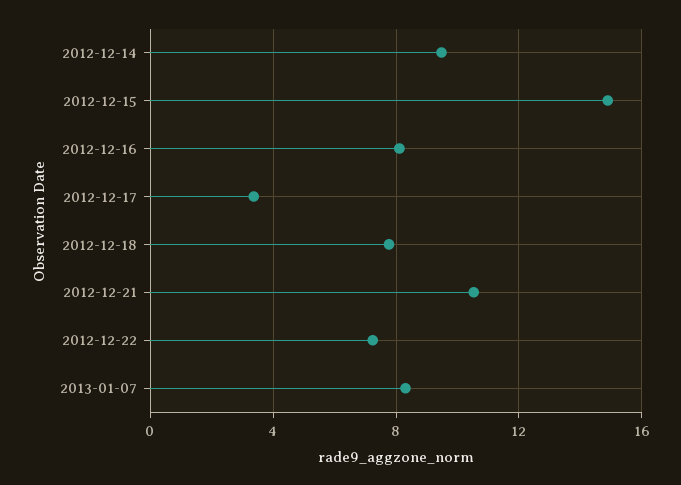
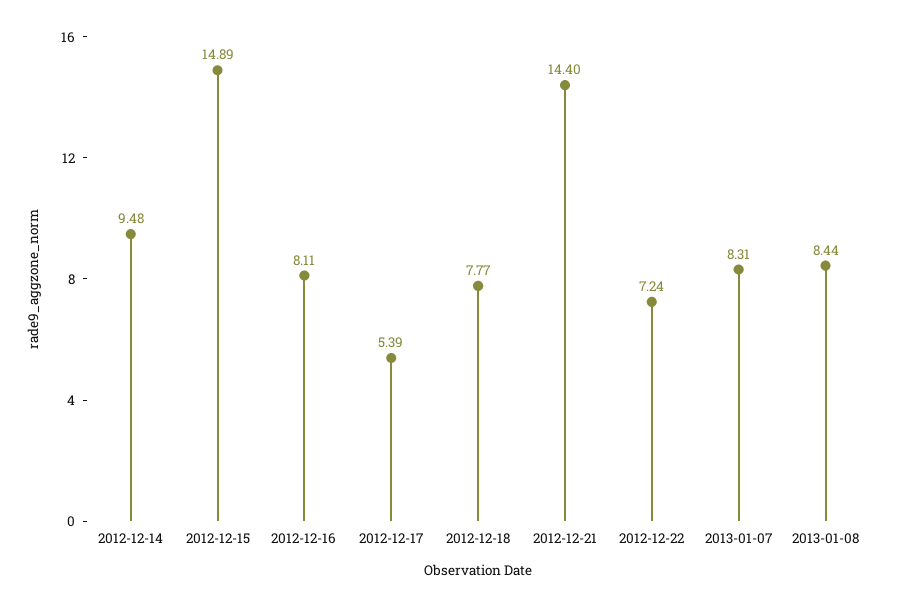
2012-12-17: 3.5 -> 5.39
2012-12-21: 10.5 -> 14.4
2013-01-08: none -> 8.44

